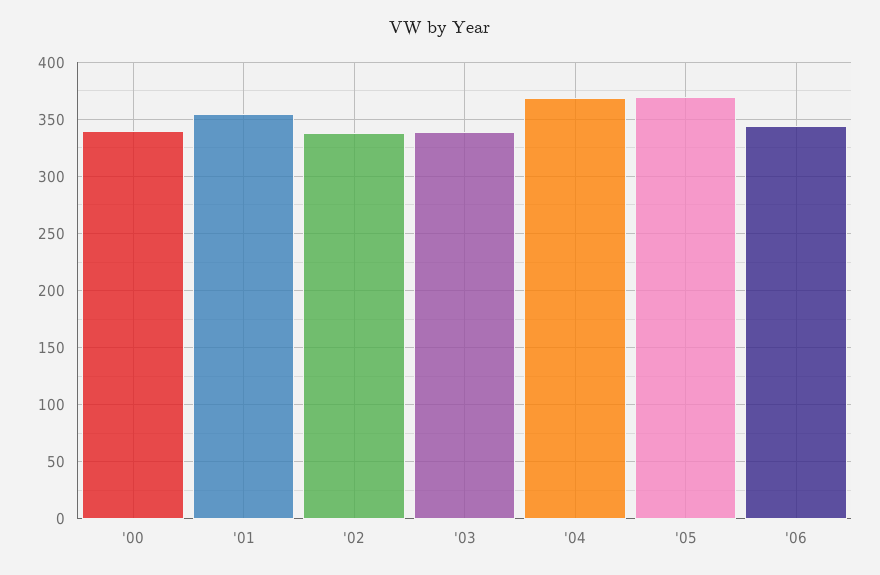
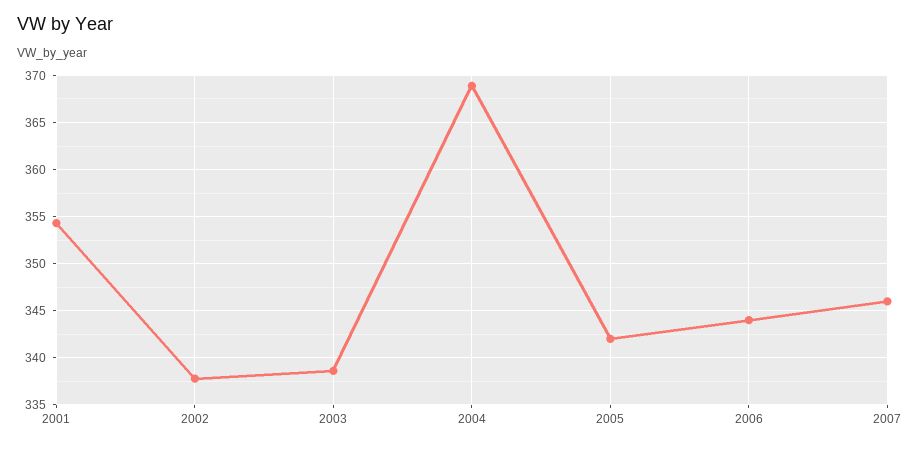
'00: 340 -> none
'05: 370 -> 342
2007: none -> 346

